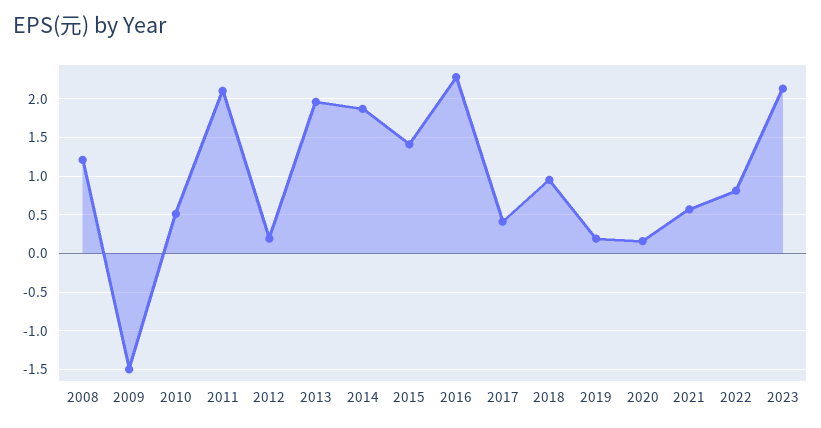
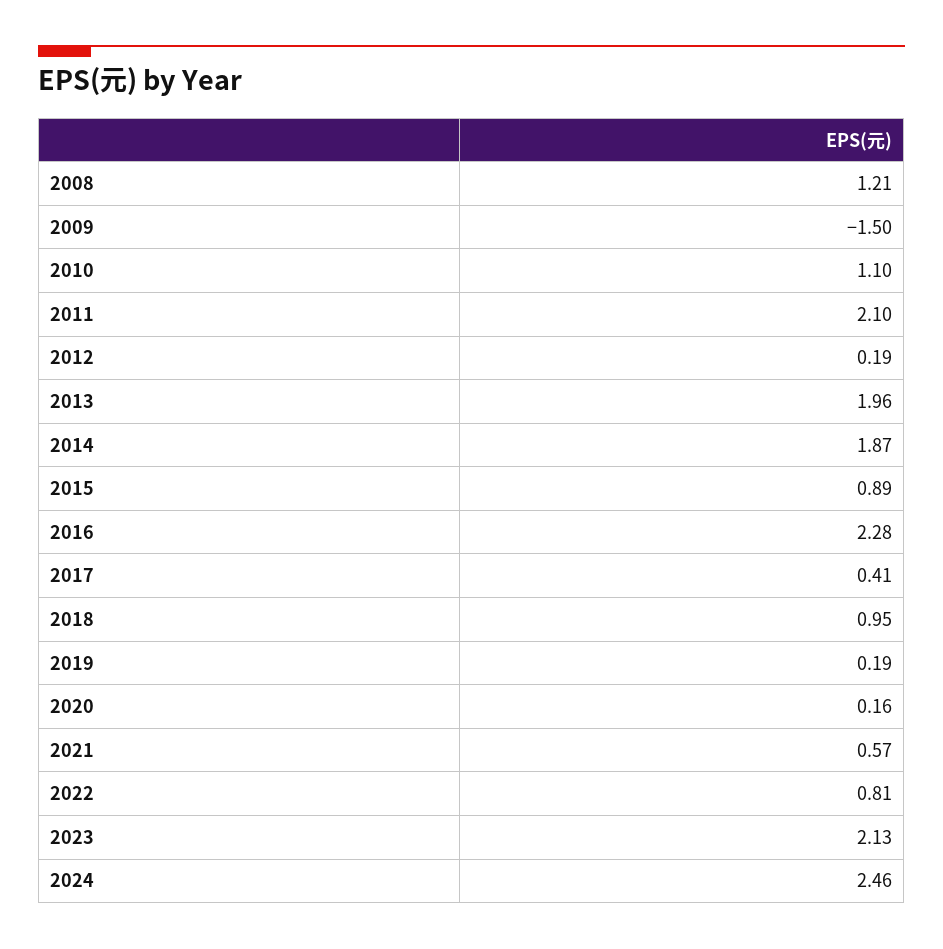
2010: 0.5 -> 1.1
2015: 1.4 -> 0.89
2024: none -> 2.46

